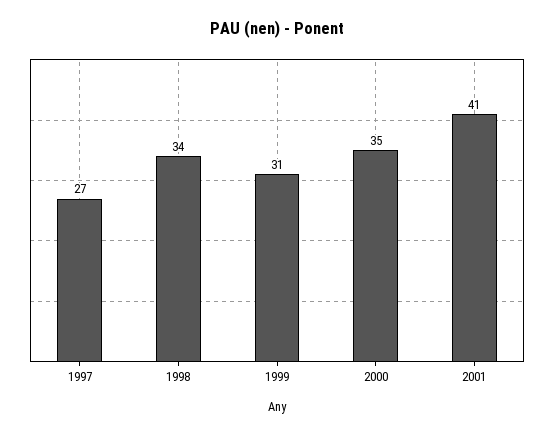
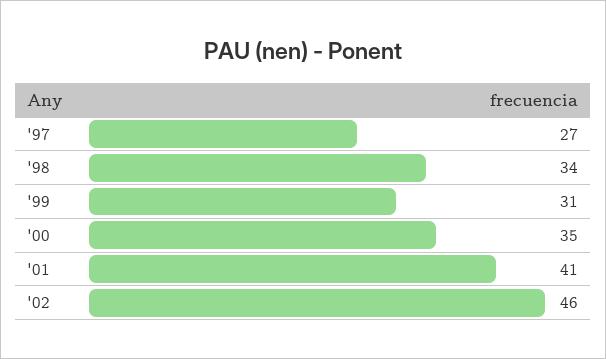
'02: none -> 46

